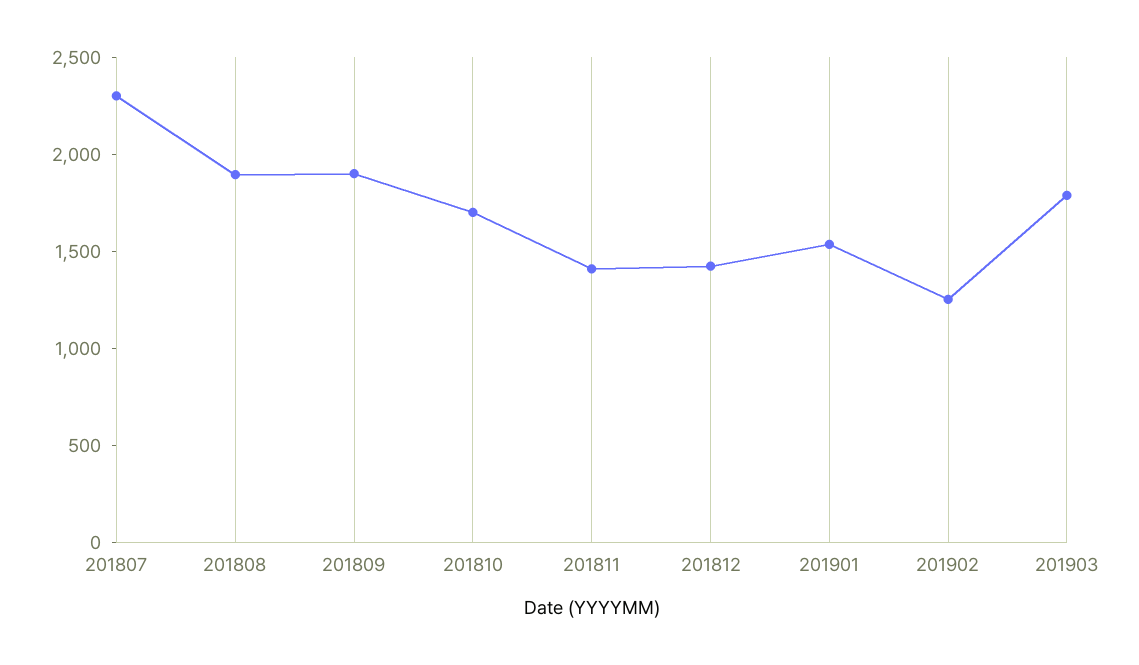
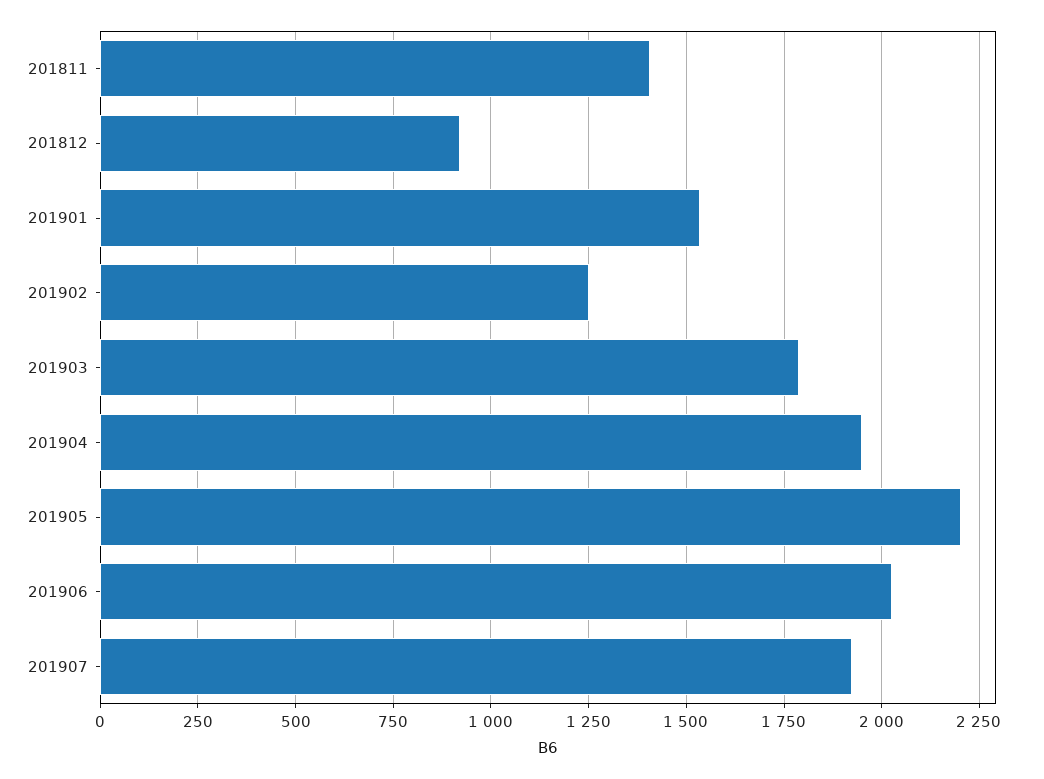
201807: 2300 -> none
201808: 1900 -> none
201809: 1900 -> none
201810: 1700 -> none
201812: 1400 -> 925
201904: none -> 1950
201905: none -> 2200
201906: none -> 2025
201907: none -> 1925

